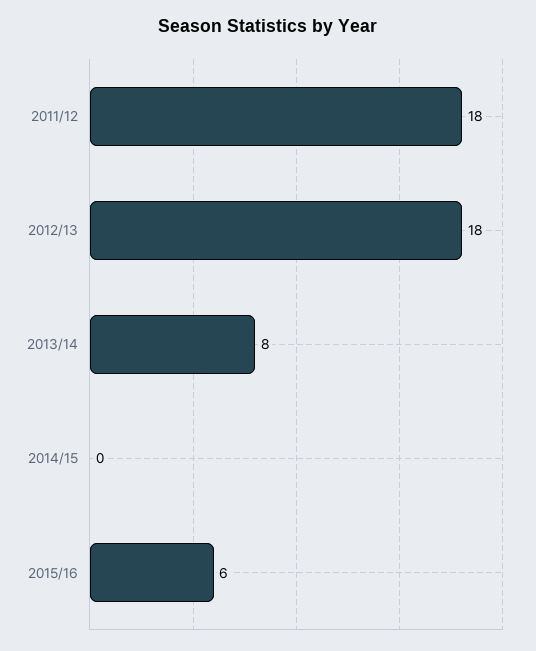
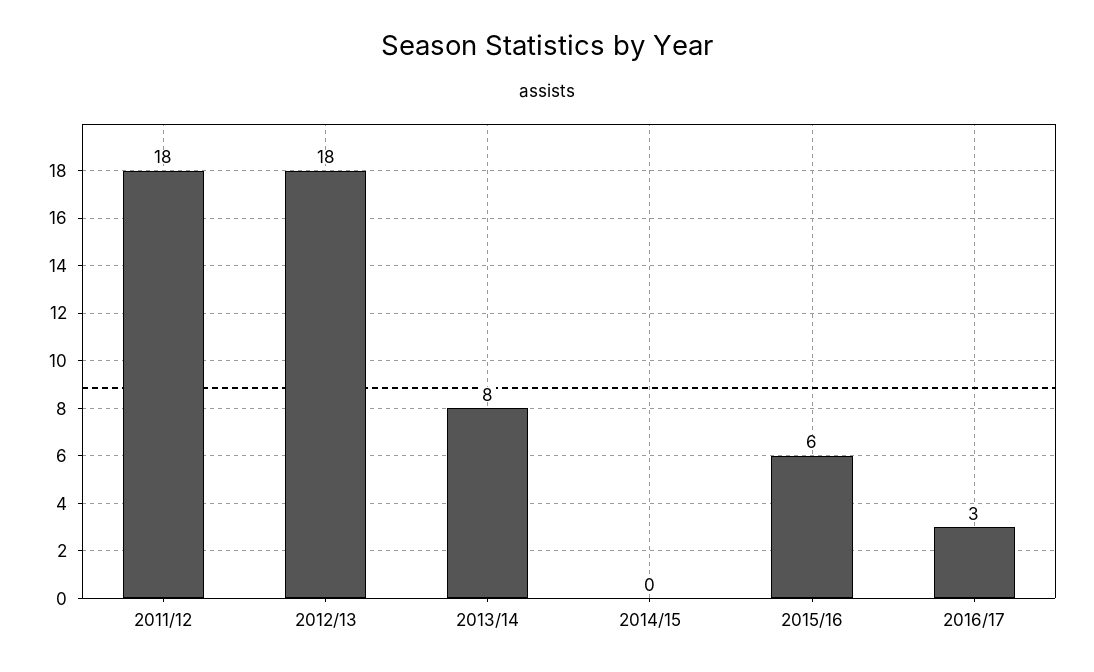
2016/17: none -> 3

